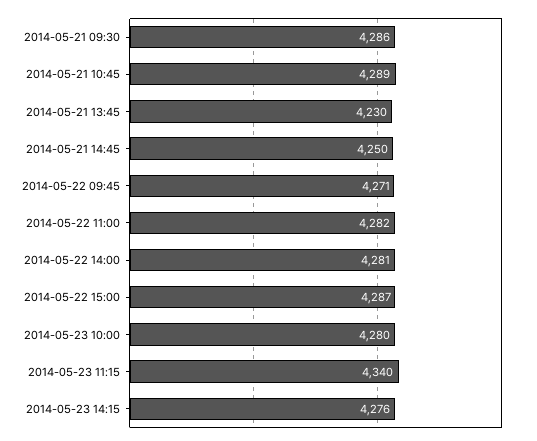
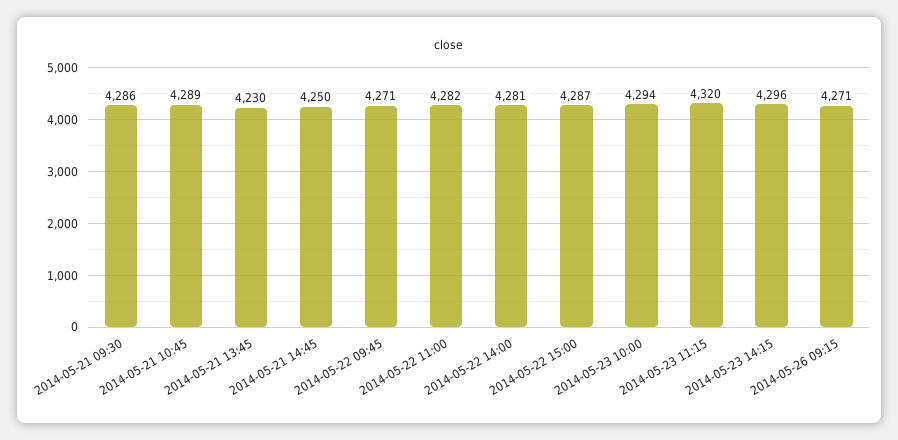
2014-05-23 10:00: 4280 -> 4294
2014-05-23 11:15: 4340 -> 4320
2014-05-23 14:15: 4276 -> 4296
2014-05-26 09:15: none -> 4271

